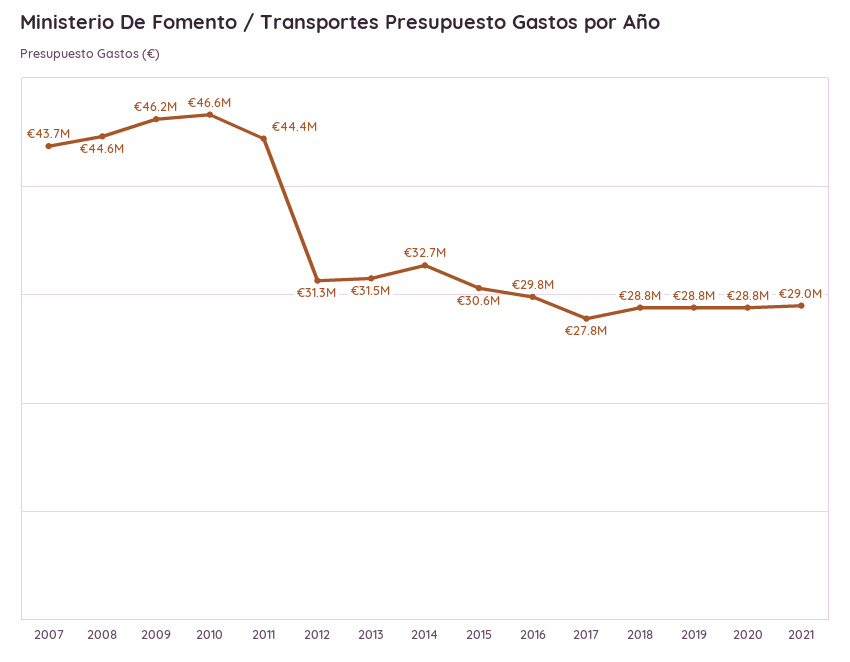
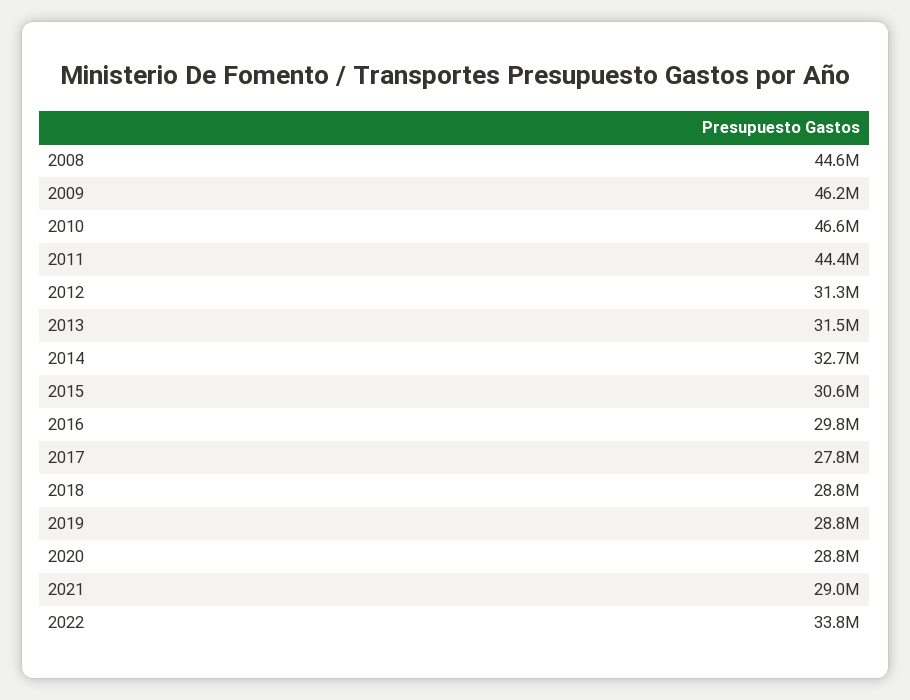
2007: 43700000 -> none
2022: none -> 33800000

